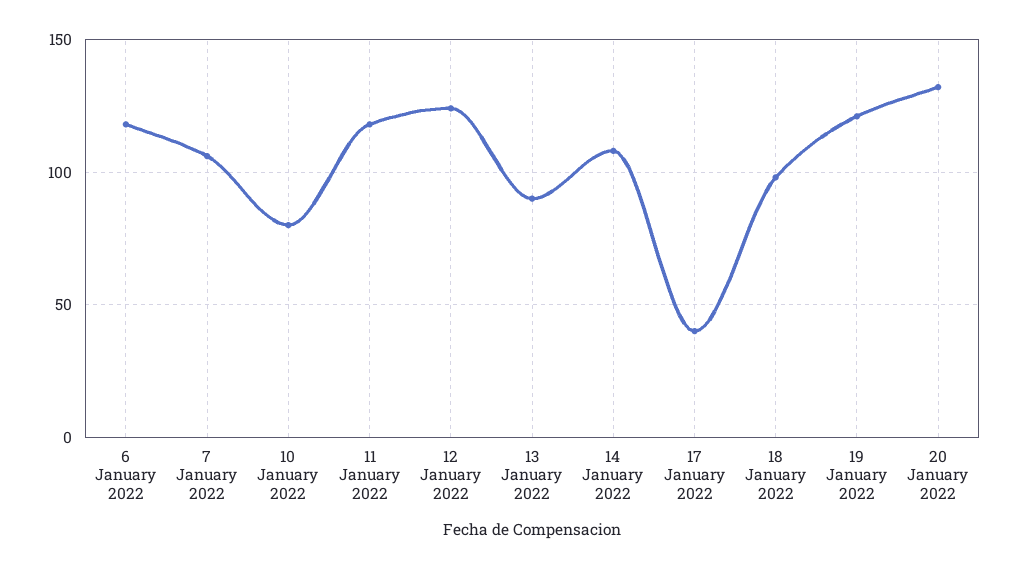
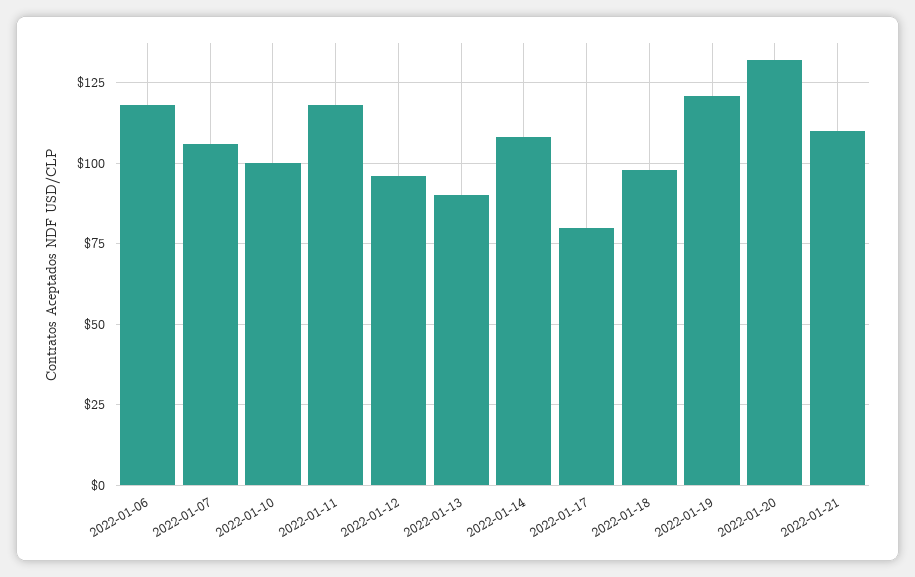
10 January 2022: 80 -> 100
12 January 2022: 125 -> 95
17 January 2022: 40 -> 80
2022-01-21: none -> 110

